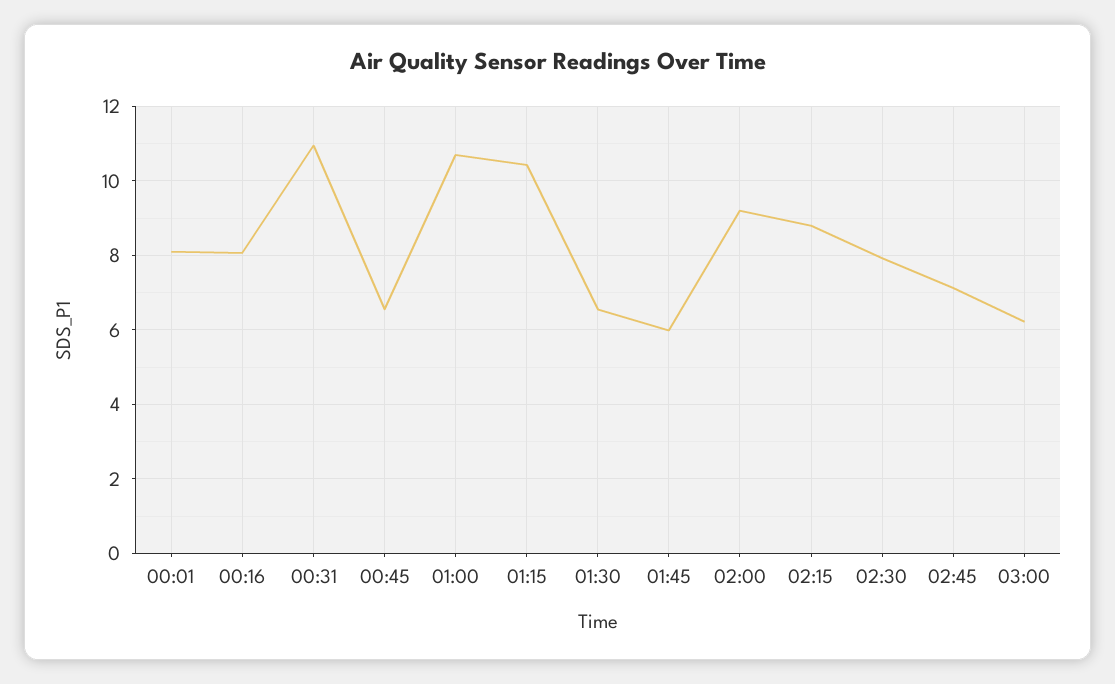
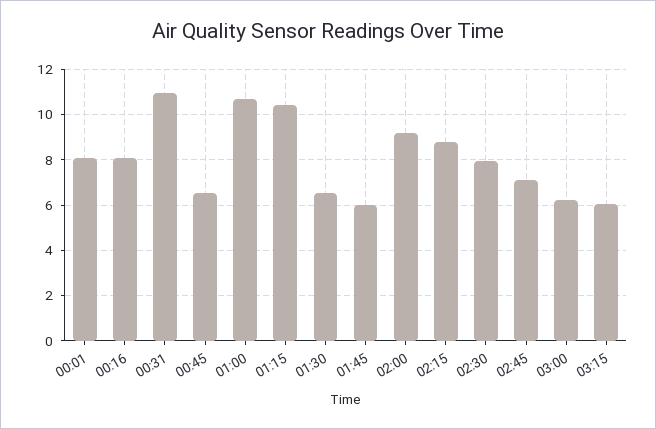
03:15: none -> 6

